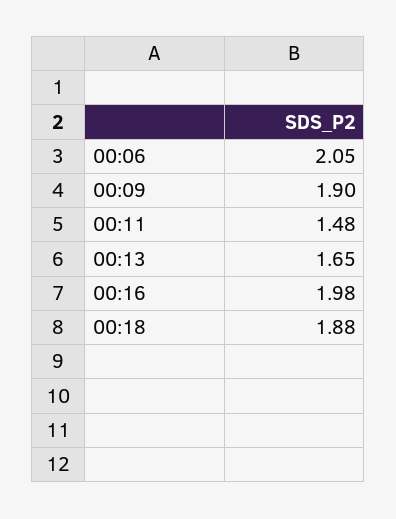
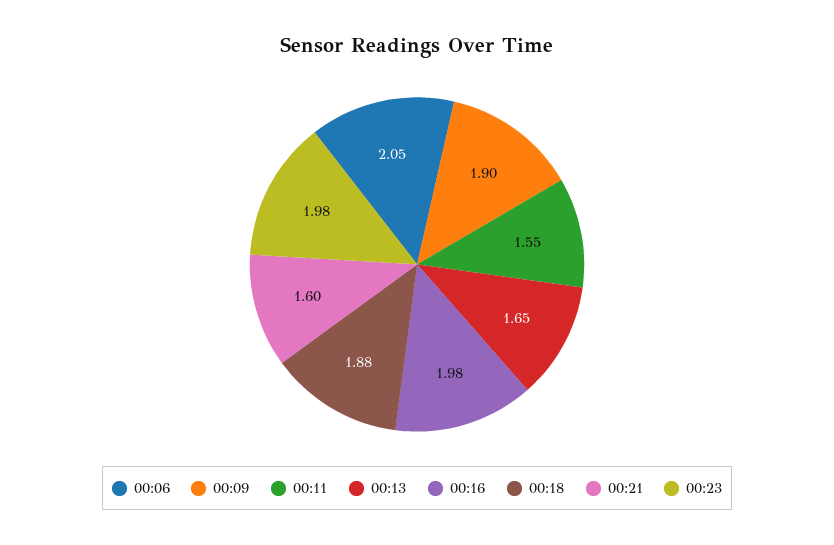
00:11: 1.48 -> 1.55
00:21: none -> 1.6
00:23: none -> 1.98

